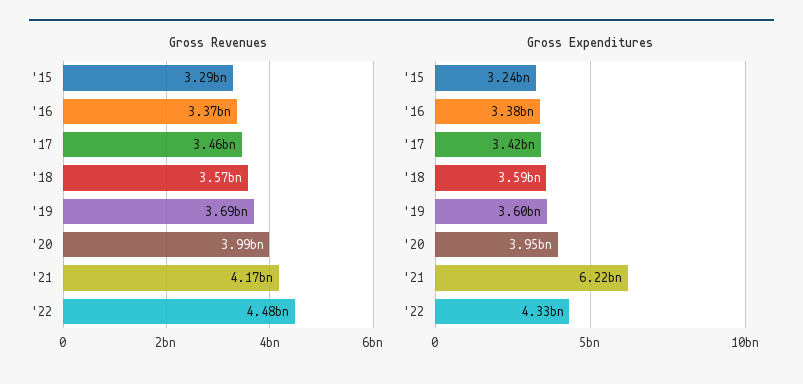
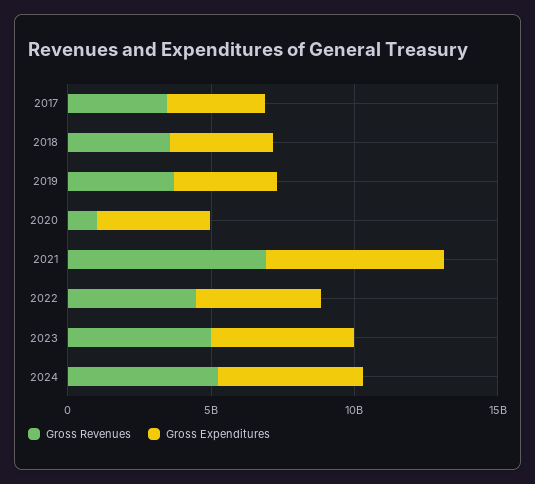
Gross Revenues, '15: 3290000000 -> none
Gross Revenues, '16: 3370000000 -> none
Gross Revenues, '20: 3990000000 -> 1000000000
Gross Revenues, '21: 4170000000 -> 7000000000
Gross Expenditures, '15: 3240000000 -> none
Gross Expenditures, '16: 3380000000 -> none
Gross Revenues, 2023: none -> 5000000000
Gross Expenditures, 2023: none -> 5000000000
Gross Revenues, 2024: none -> 5000000000
Gross Expenditures, 2024: none -> 5000000000

